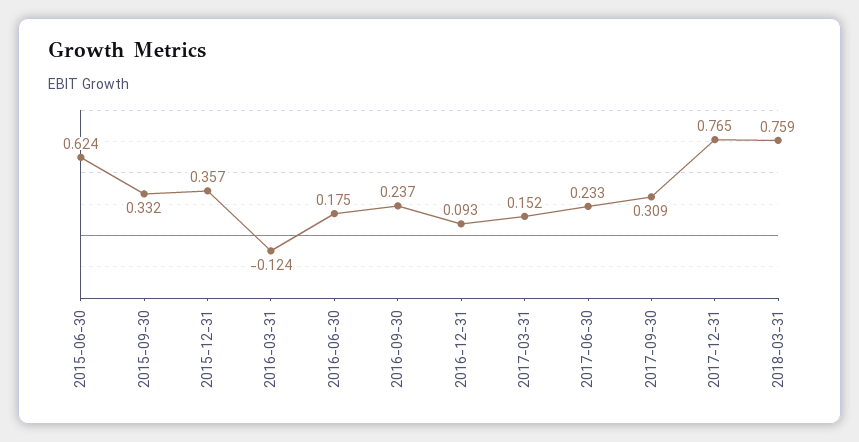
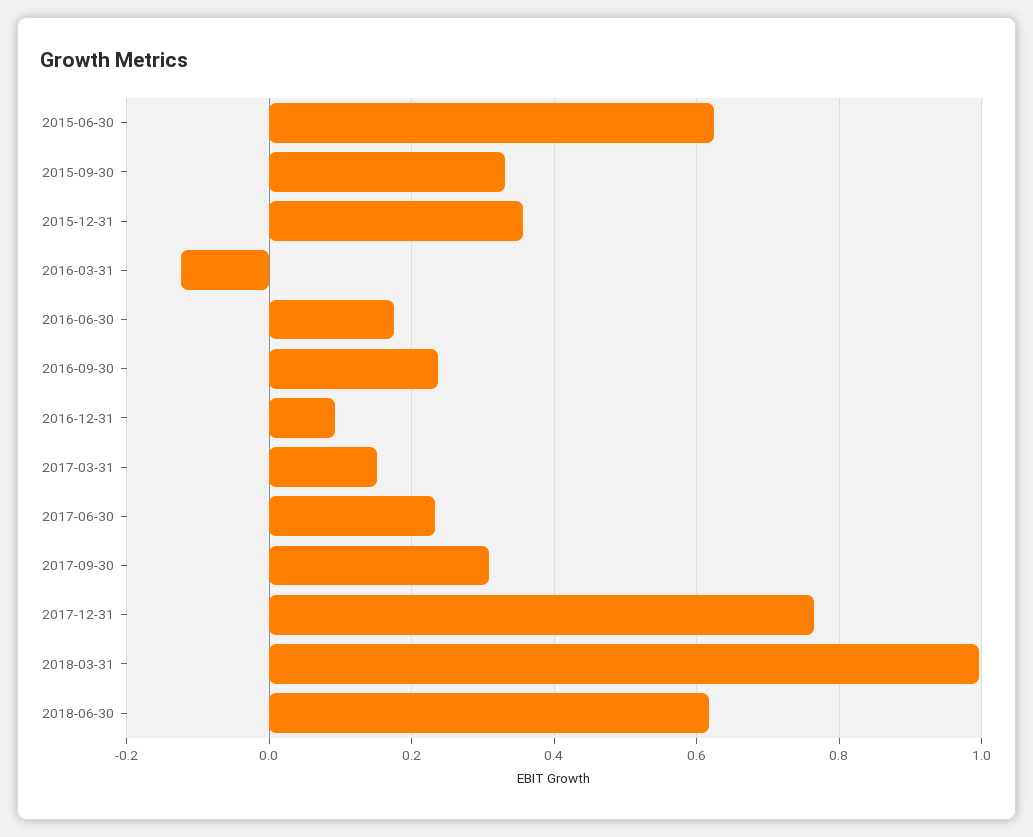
2018-03-31: 0.759 -> 1
2018-06-30: none -> 0.62

